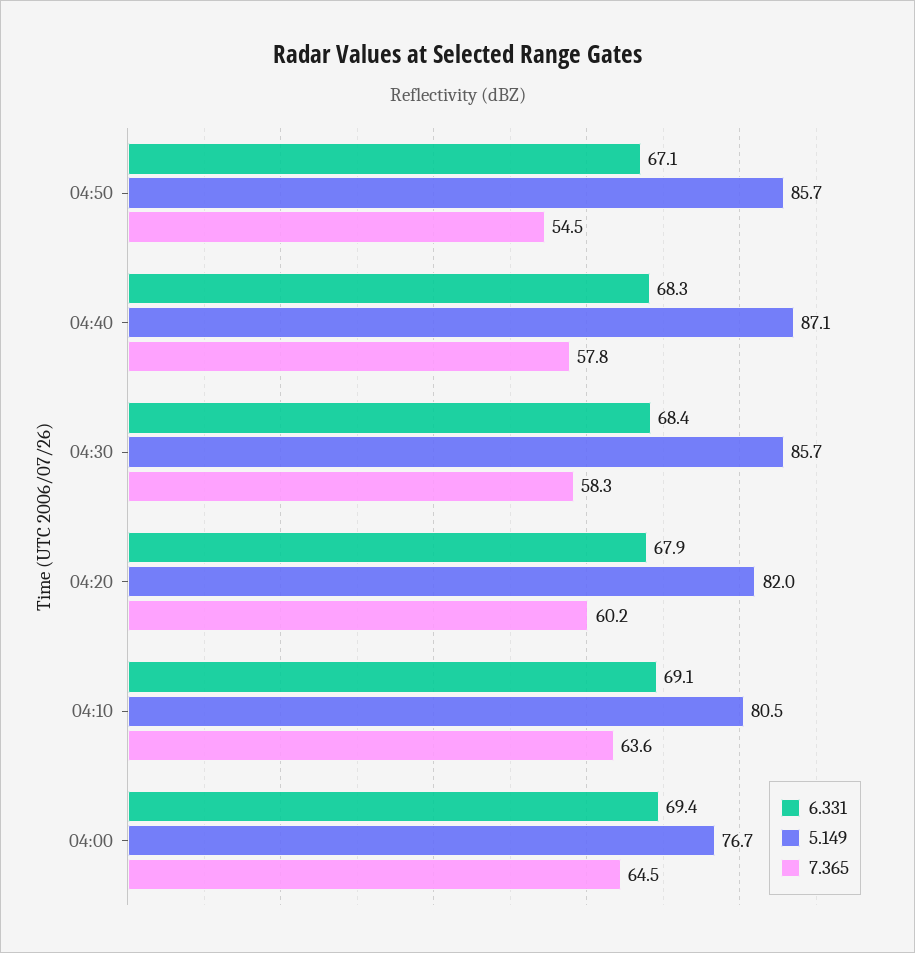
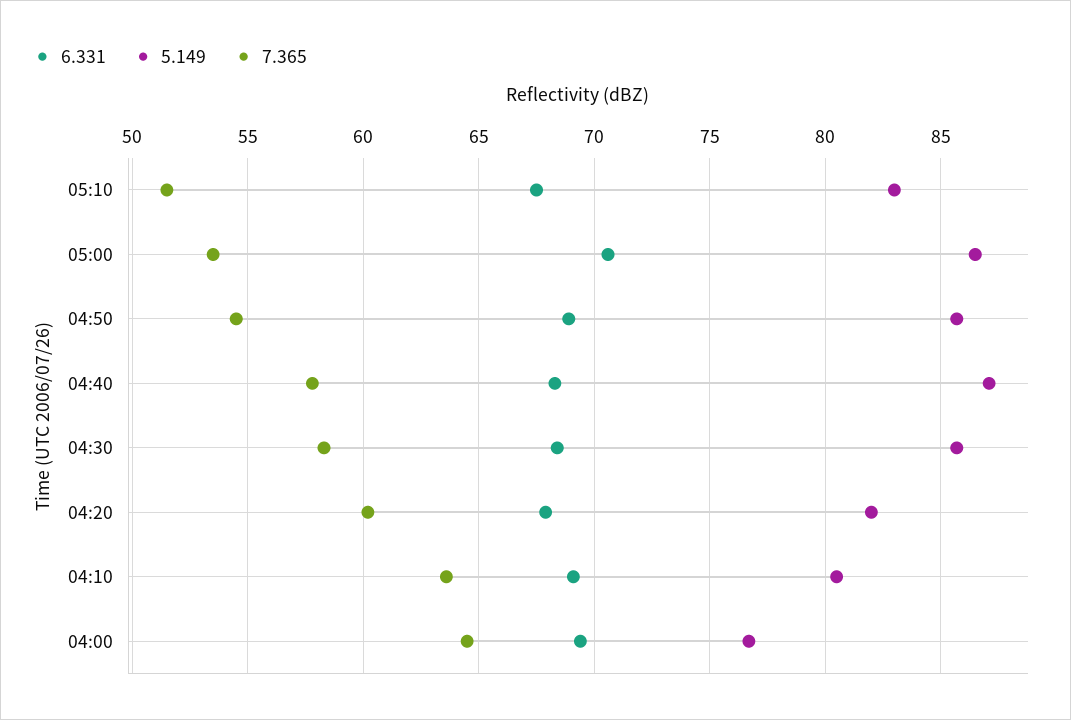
6.331, 04:50: 67.1 -> 69
6.331, 05:10: none -> 67.5
5.149, 05:10: none -> 83
7.365, 05:10: none -> 51.5
6.331, 05:00: none -> 70.5
5.149, 05:00: none -> 86.5
7.365, 05:00: none -> 53.5

